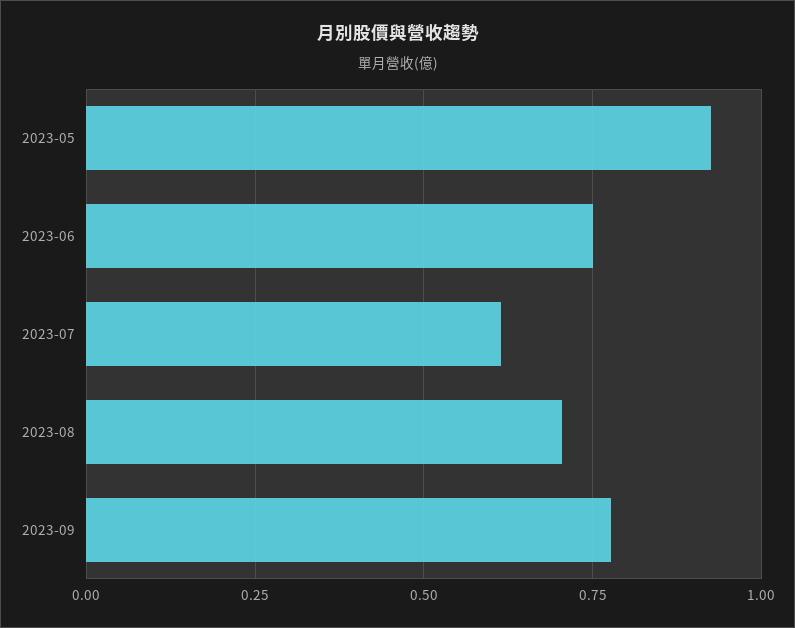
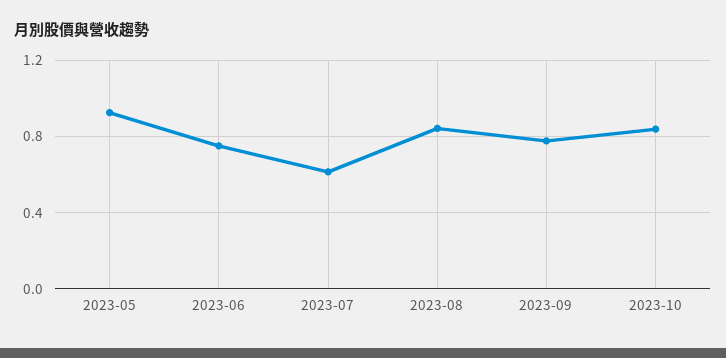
2023-08: 0.7 -> 0.85
2023-10: none -> 0.85

